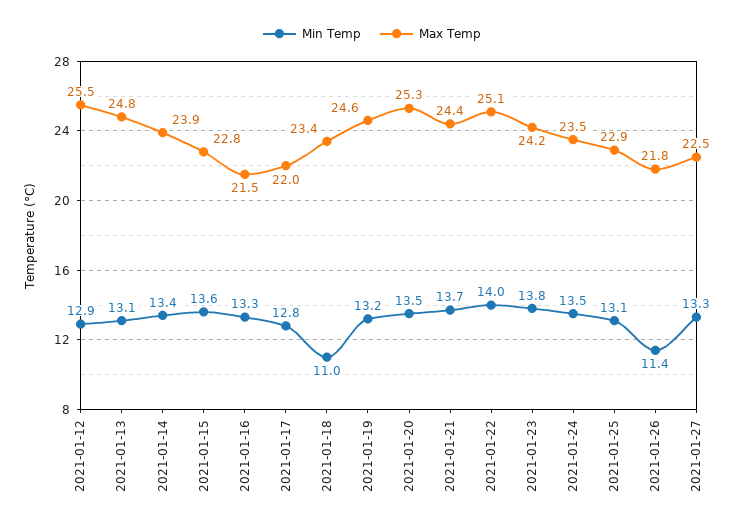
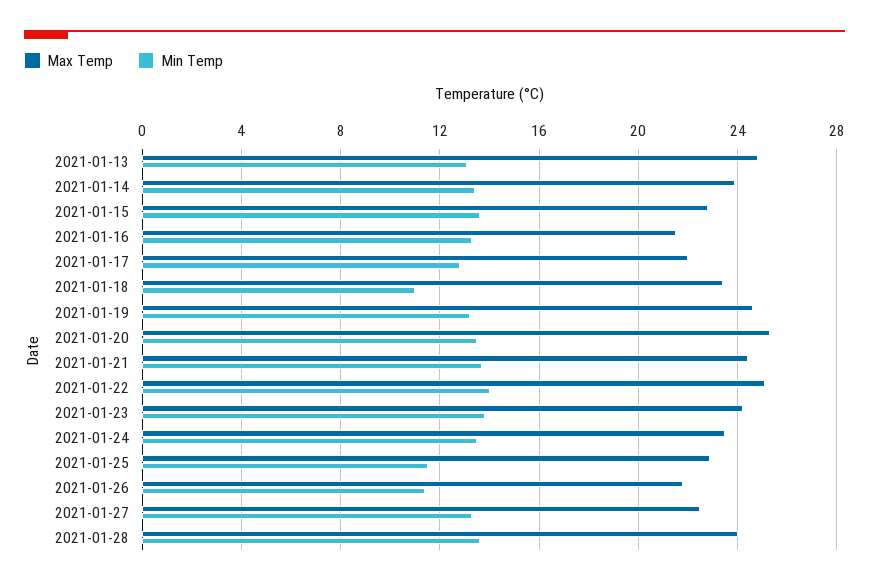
Min Temp, 2021-01-12: 12.9 -> none
Max Temp, 2021-01-12: 25.5 -> none
Min Temp, 2021-01-25: 13.1 -> 11.5
Max Temp, 2021-01-28: none -> 24
Min Temp, 2021-01-28: none -> 13.5

